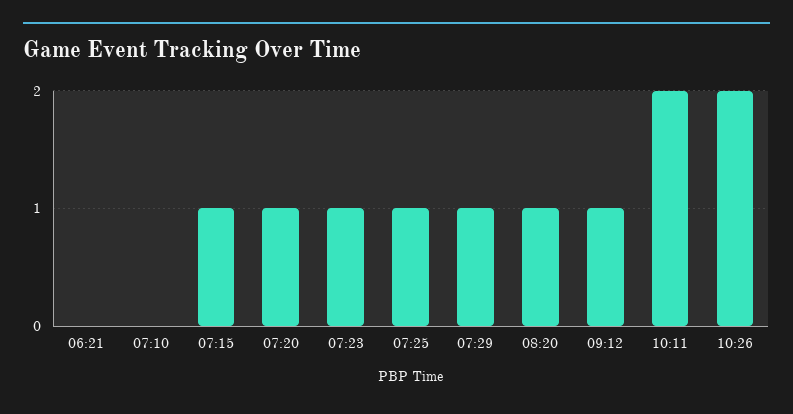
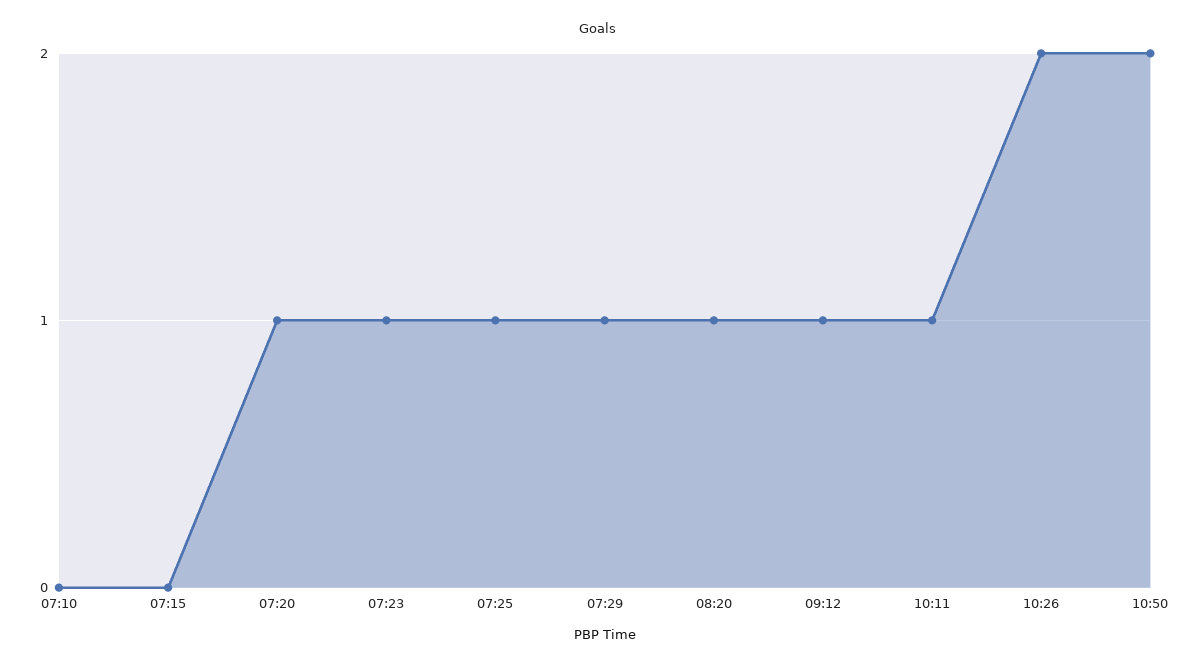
06:21: 0 -> none
07:15: 1 -> 0
10:11: 2 -> 1
10:50: none -> 2

